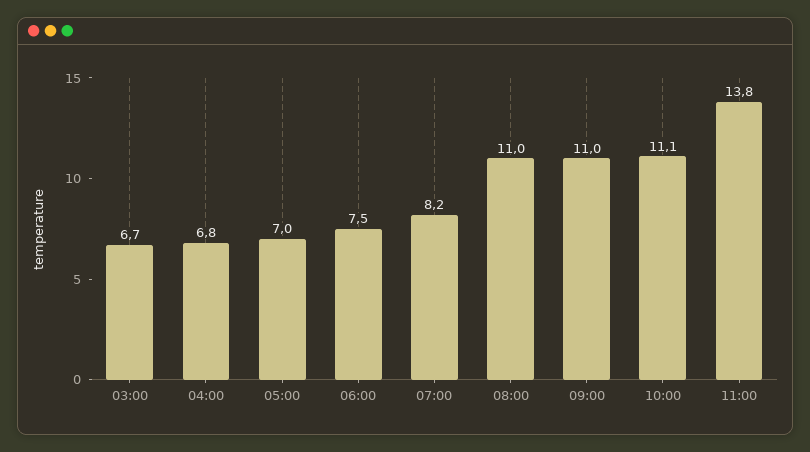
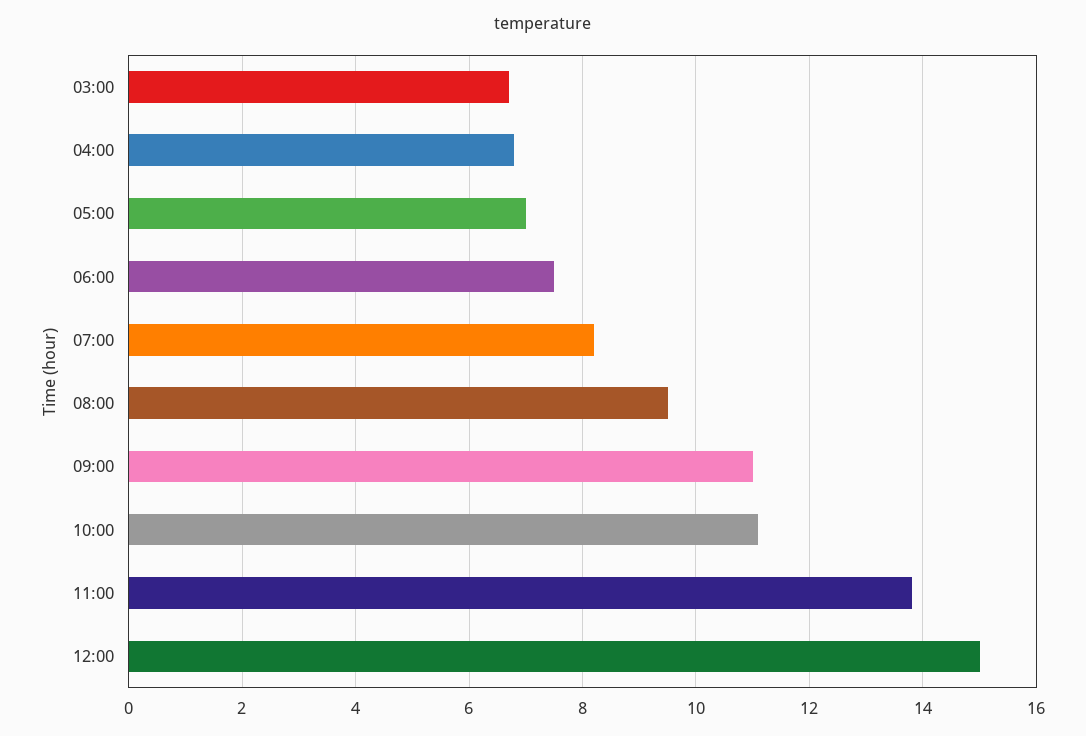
08:00: 11 -> 9.5
12:00: none -> 15

